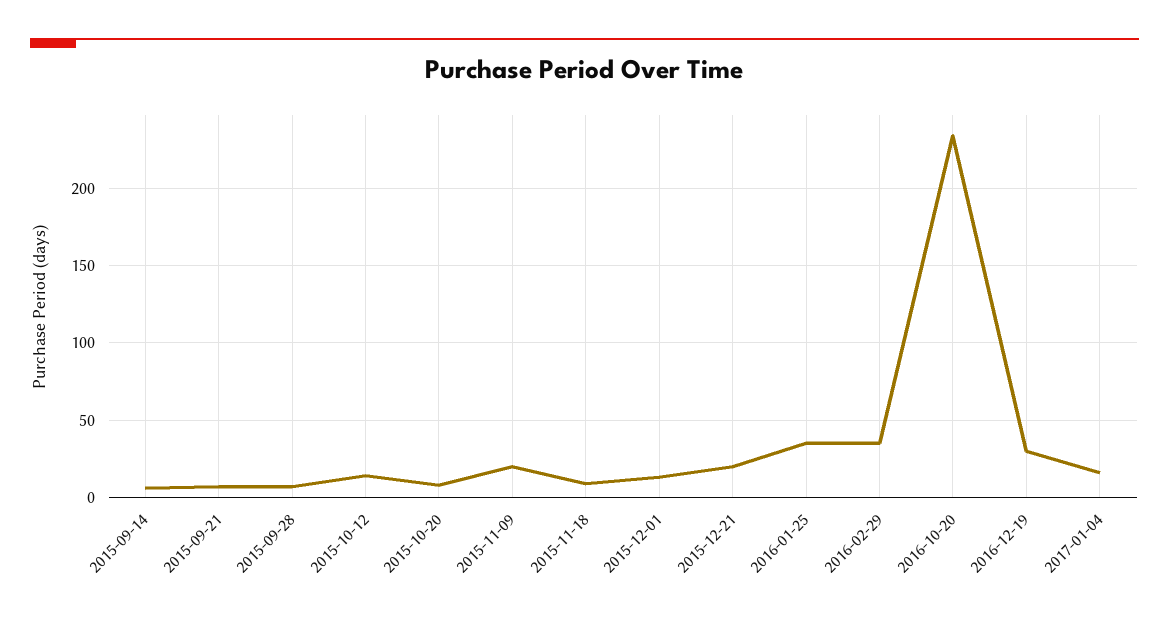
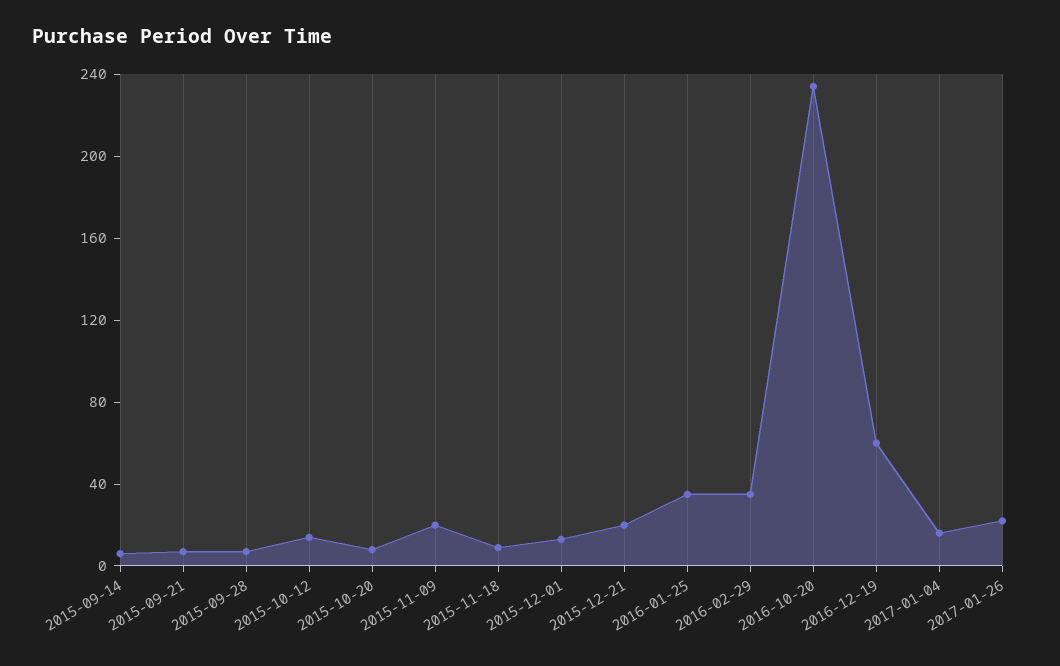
2016-12-19: 30 -> 60
2017-01-26: none -> 20

